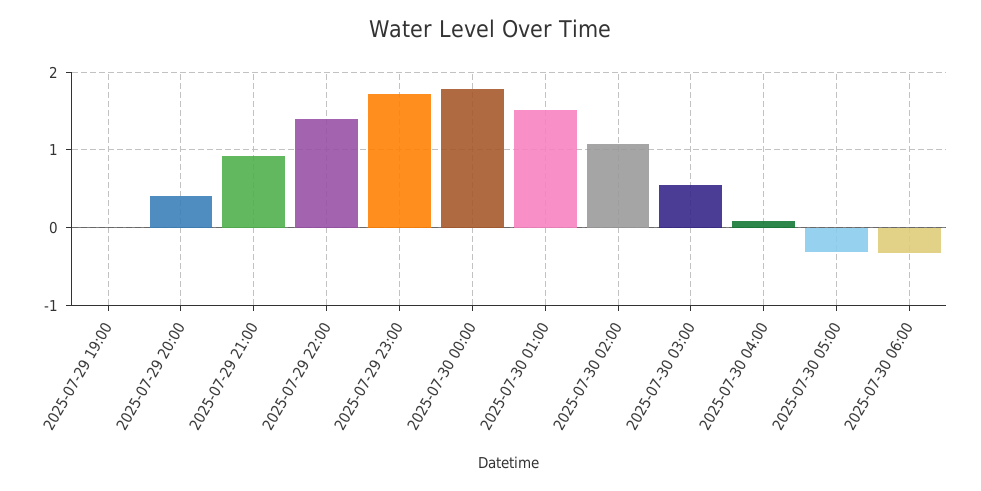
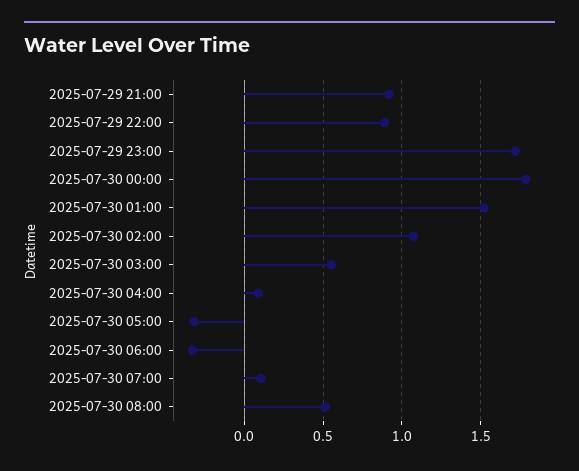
2025-07-29 19:00: 0 -> none
2025-07-29 20:00: 0.4 -> none
2025-07-29 22:00: 1.4 -> 0.9
2025-07-30 07:00: none -> 0.1
2025-07-30 08:00: none -> 0.5

